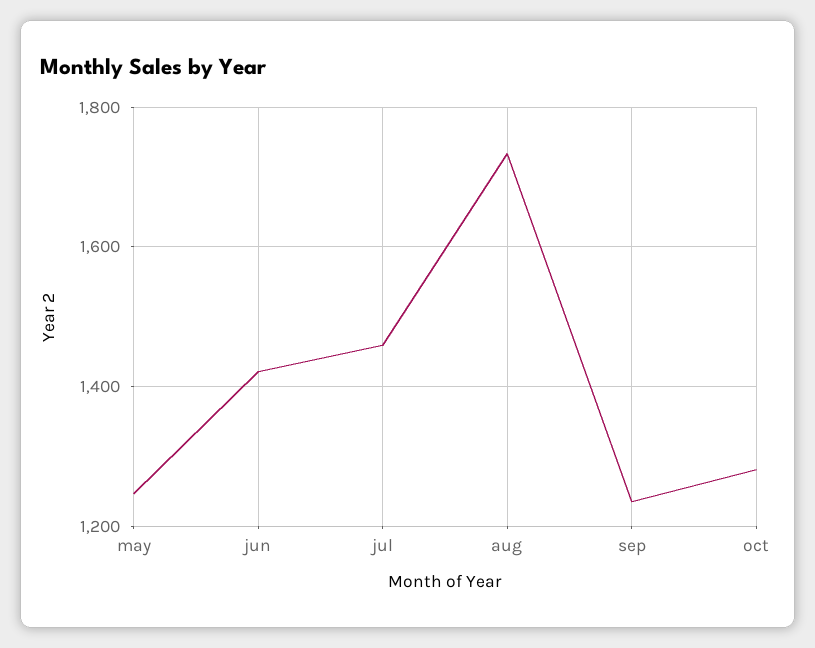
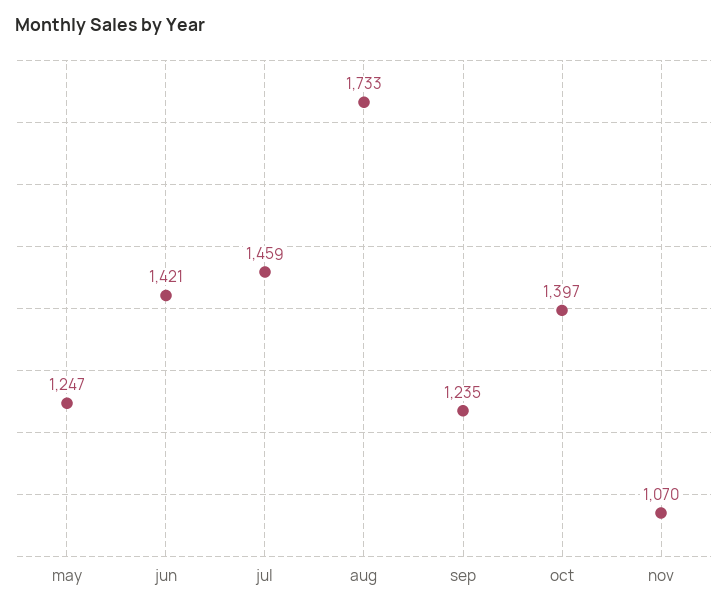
oct: 1280 -> 1397
nov: none -> 1070

